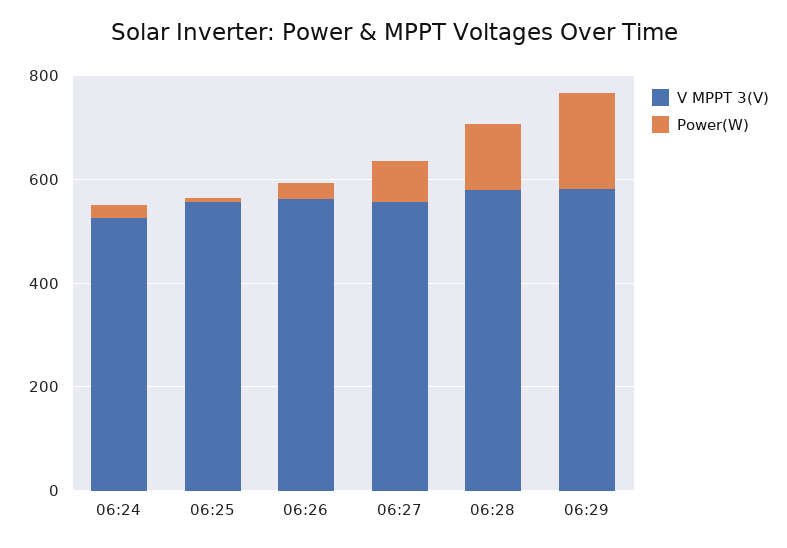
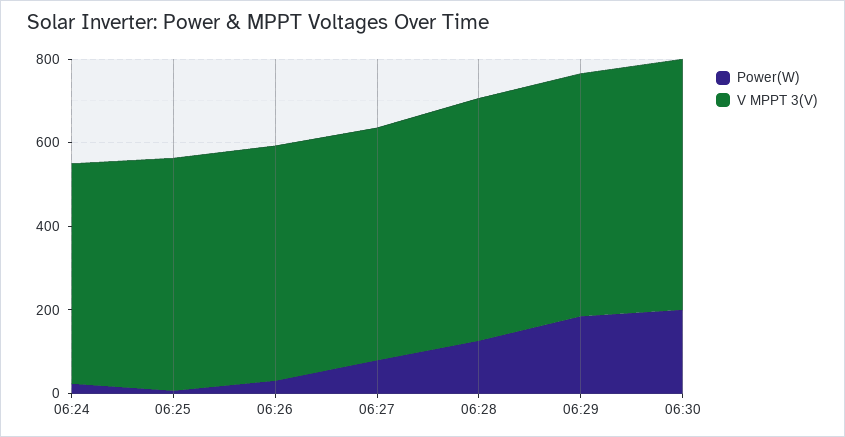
Power(W), 06:30: none -> 200
V MPPT 3(V), 06:30: none -> 600

